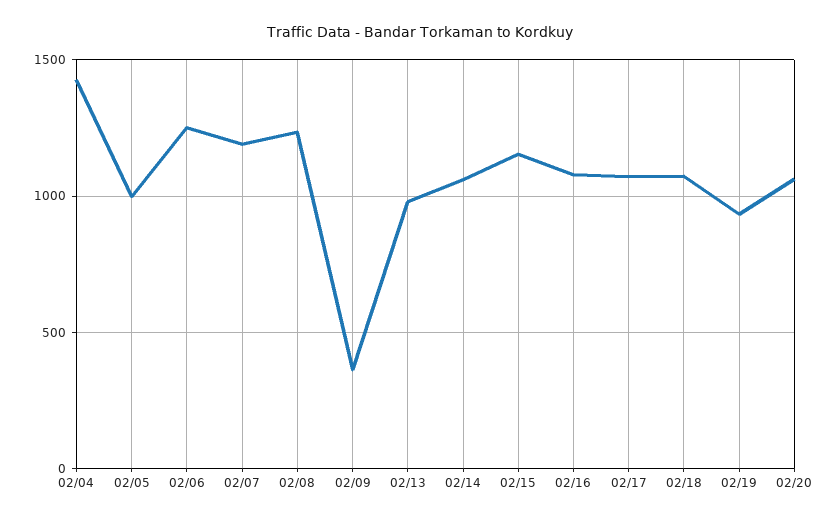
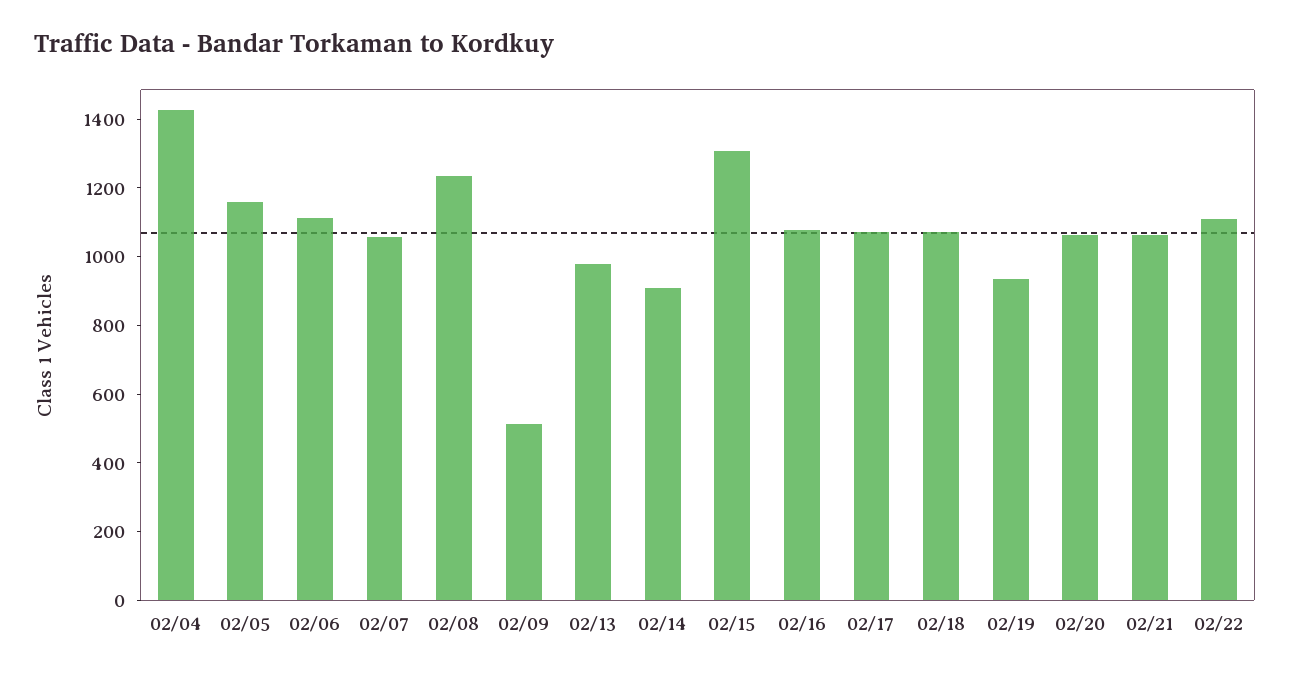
02/05: 1000 -> 1150
02/06: 1250 -> 1100
02/07: 1200 -> 1050
02/09: 350 -> 500
02/14: 1050 -> 900
02/15: 1150 -> 1300
02/21: none -> 1050
02/22: none -> 1100

